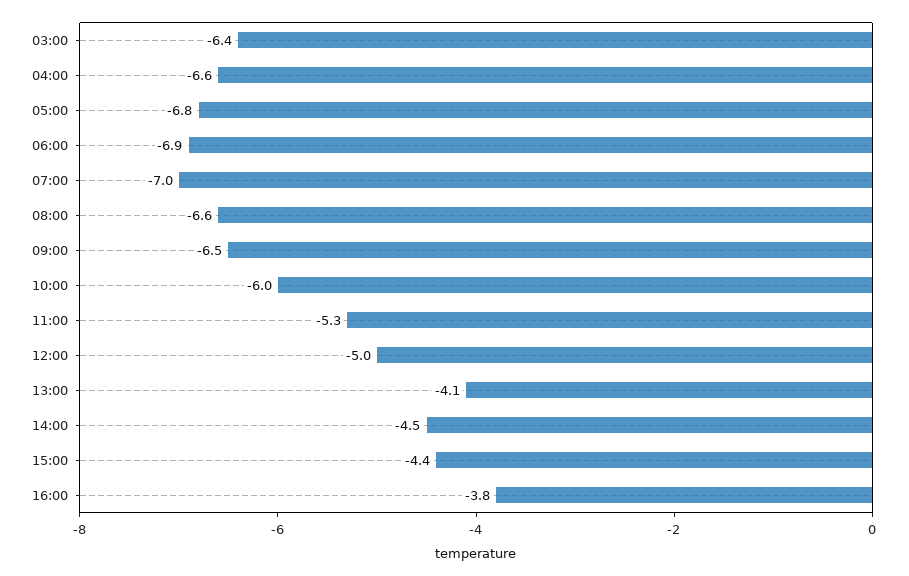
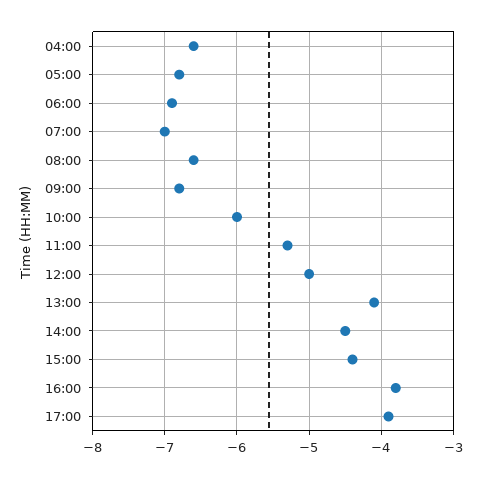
03:00: -6.4 -> none
09:00: -6.5 -> -6.8
17:00: none -> -3.9

